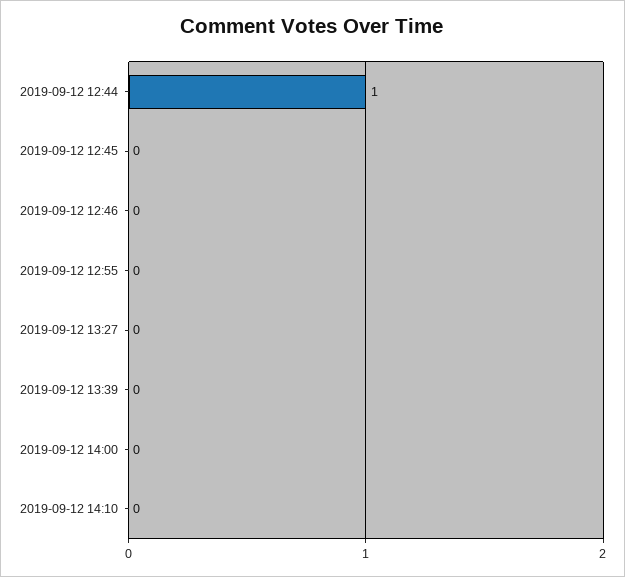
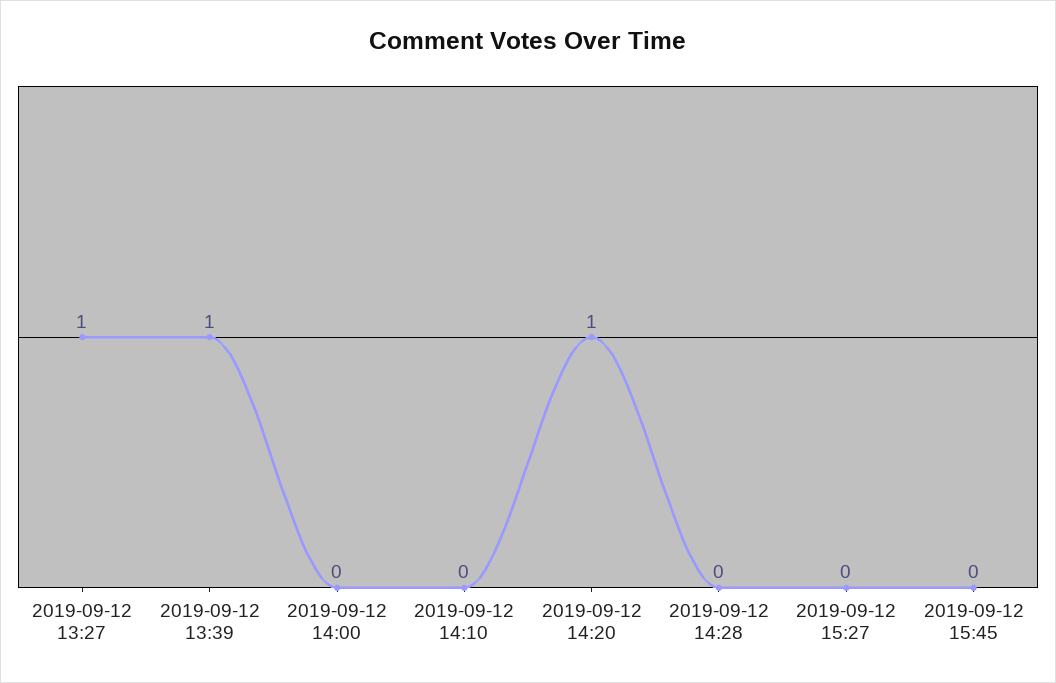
2019-09-12 12:44: 1 -> none
2019-09-12 12:45: 0 -> none
2019-09-12 12:46: 0 -> none
2019-09-12 12:55: 0 -> none
2019-09-12 13:27: 0 -> 1
2019-09-12 13:39: 0 -> 1
2019-09-12 14:20: none -> 1
2019-09-12 14:28: none -> 0
2019-09-12 15:27: none -> 0
2019-09-12 15:45: none -> 0

